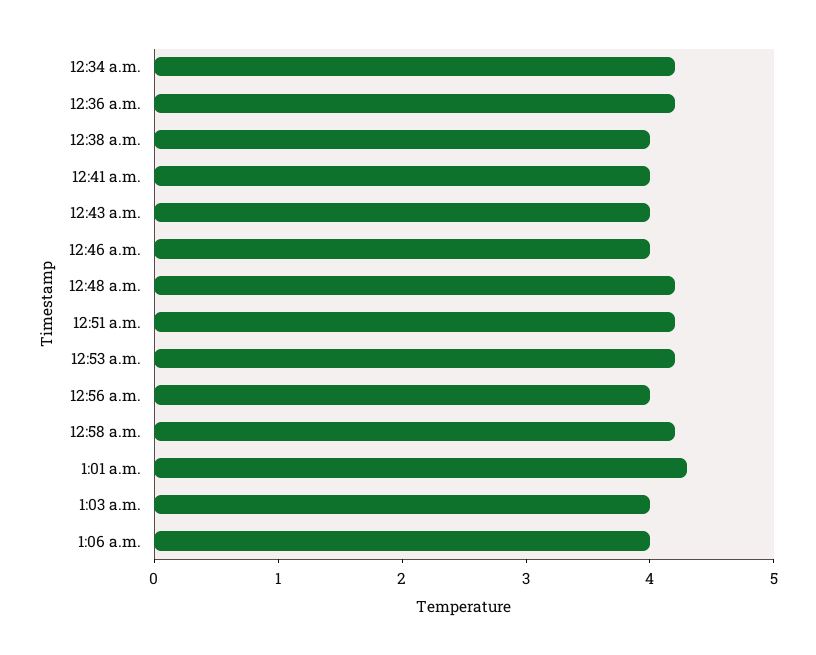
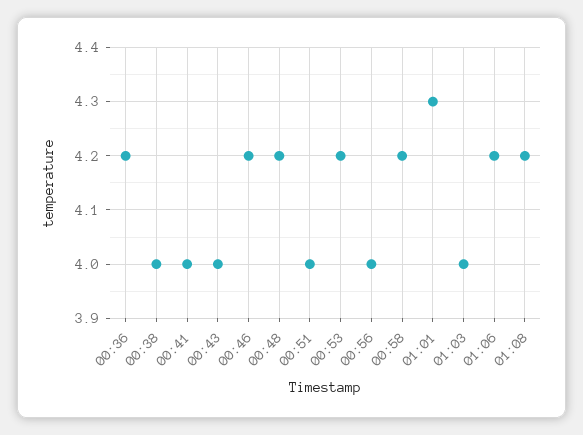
12:34 a.m.: 4.2 -> none
12:46 a.m.: 4 -> 4.2
12:51 a.m.: 4.2 -> 4
1:06 a.m.: 4 -> 4.2
01:08: none -> 4.2

